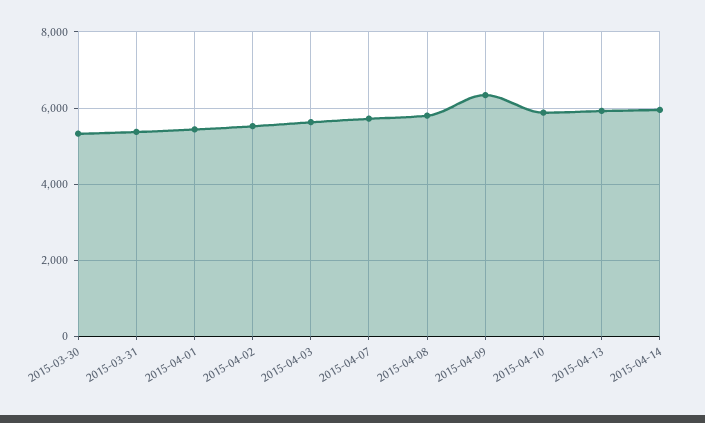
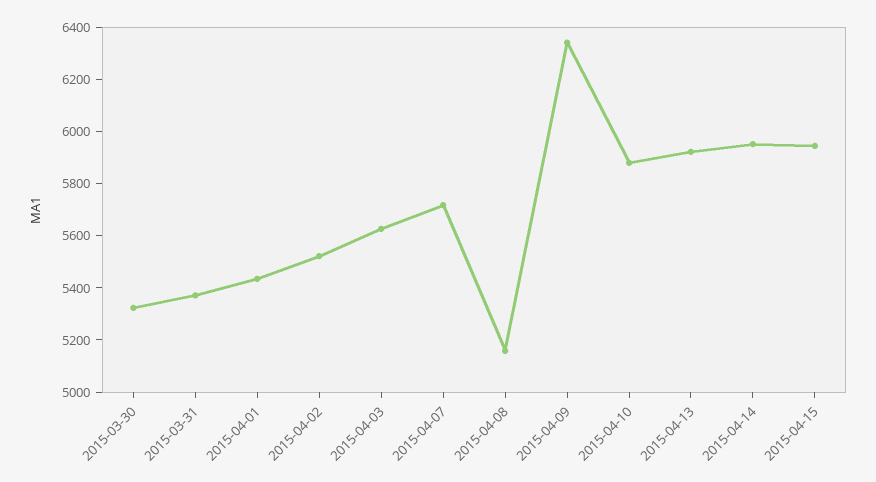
2015-04-08: 5800 -> 5150
2015-04-15: none -> 5950

